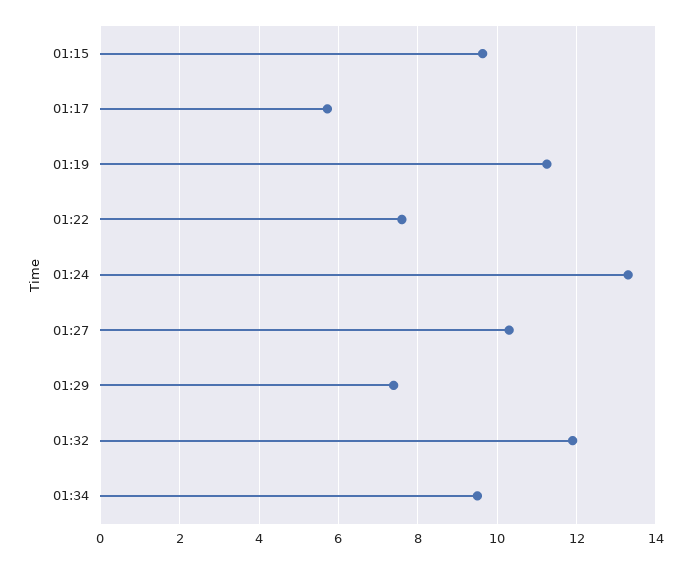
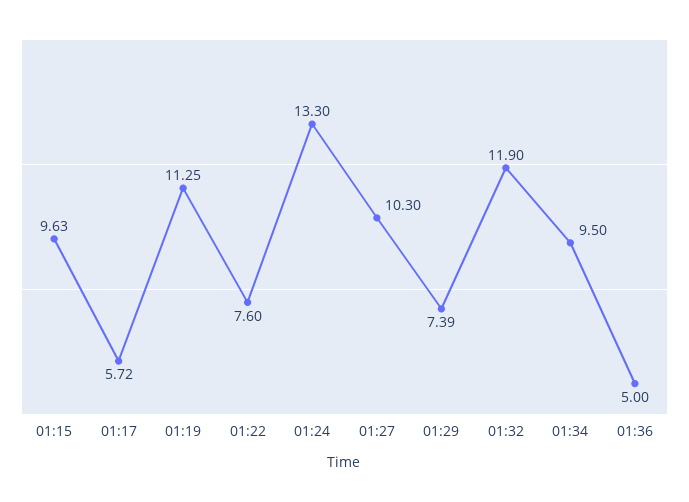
01:36: none -> 5

